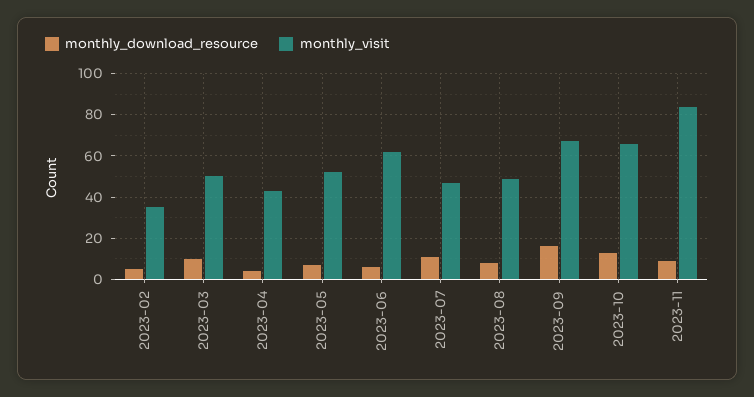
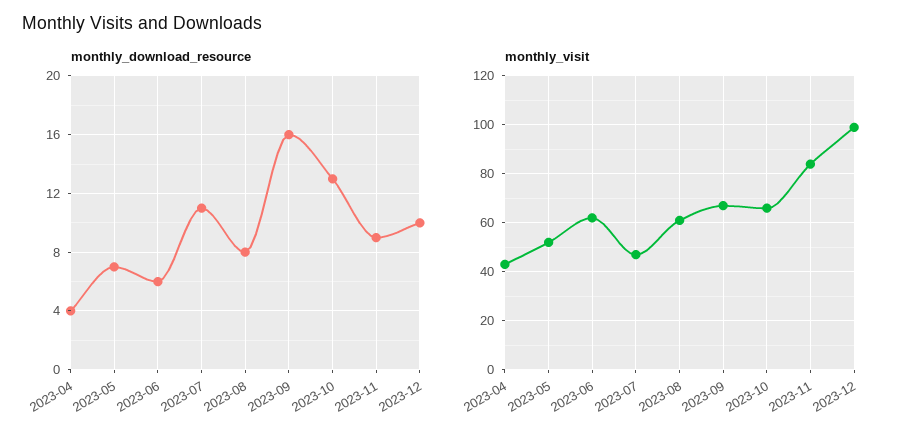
monthly_download_resource, 2023-02: 5 -> none
monthly_visit, 2023-02: 35 -> none
monthly_download_resource, 2023-03: 10 -> none
monthly_visit, 2023-03: 50 -> none
monthly_visit, 2023-08: 50 -> 60
monthly_download_resource, 2023-12: none -> 10
monthly_visit, 2023-12: none -> 100

